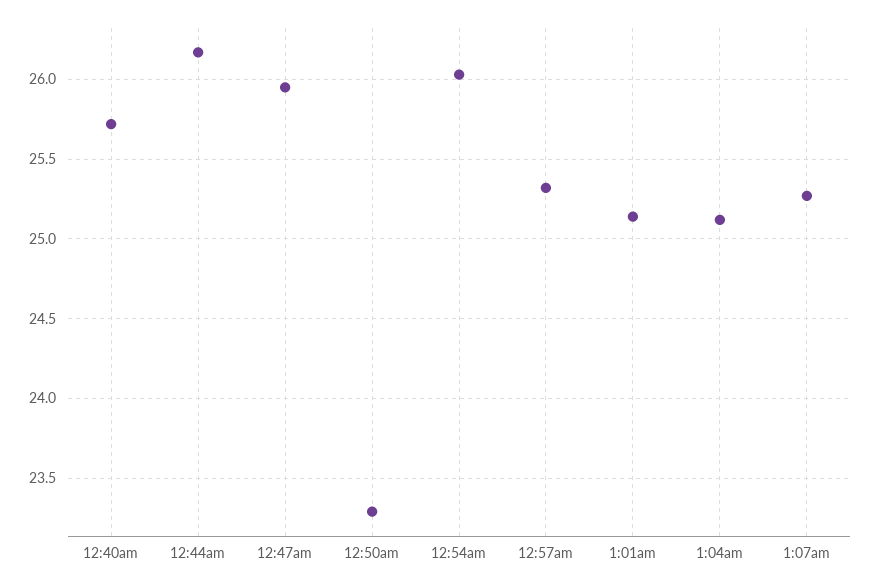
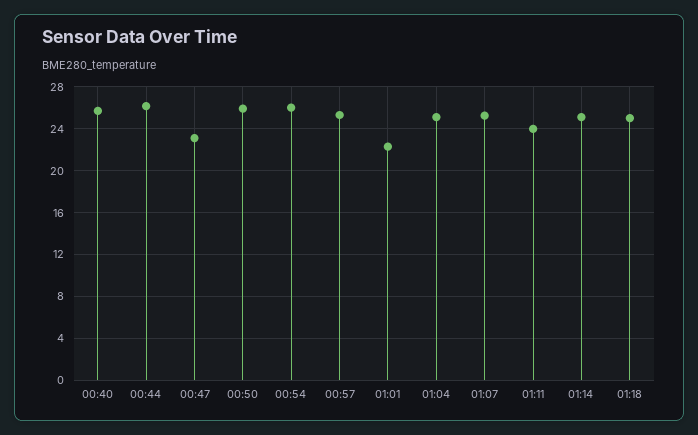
12:47am: 25.95 -> 23
12:50am: 23.3 -> 26
1:01am: 25.15 -> 22
01:11: none -> 24
01:14: none -> 25
01:18: none -> 25

